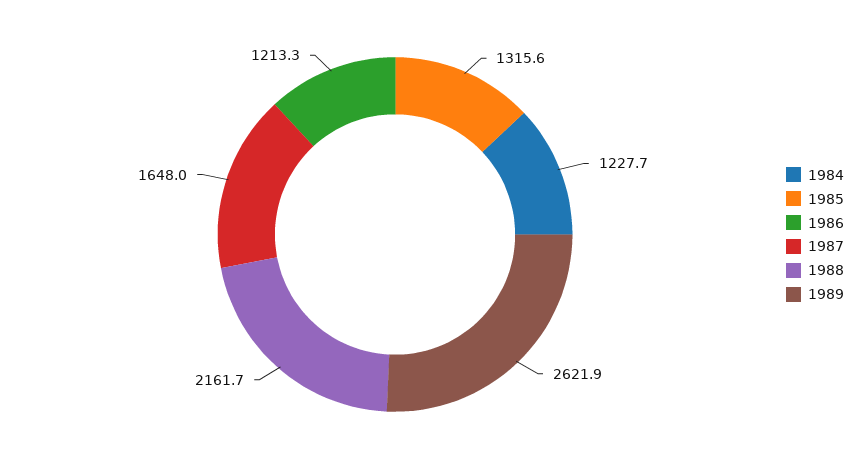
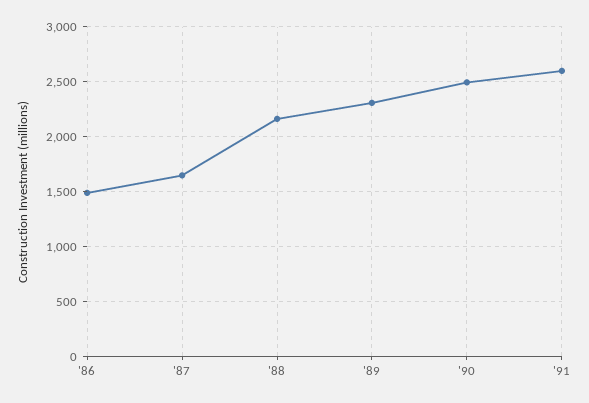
1984: 1227.7 -> none
1985: 1315.6 -> none
1986: 1213.3 -> 1500
1989: 2621.9 -> 2300
'90: none -> 2500
'91: none -> 2600

